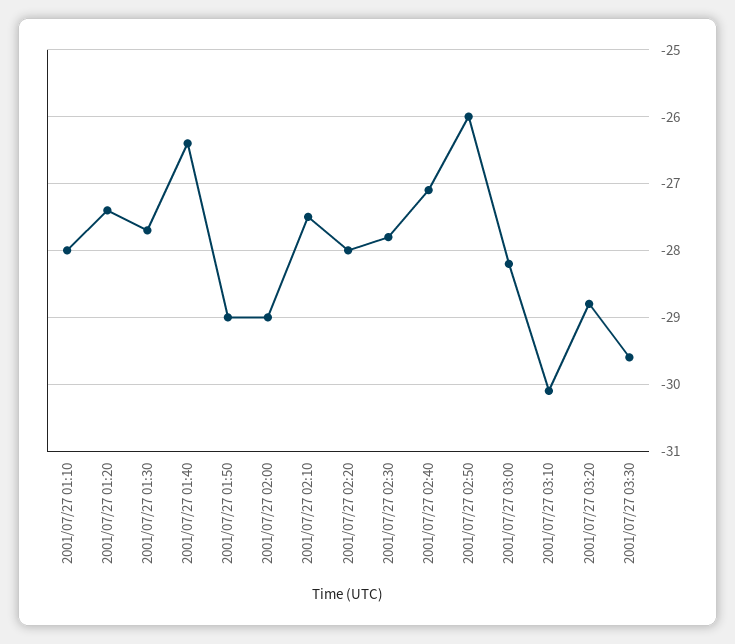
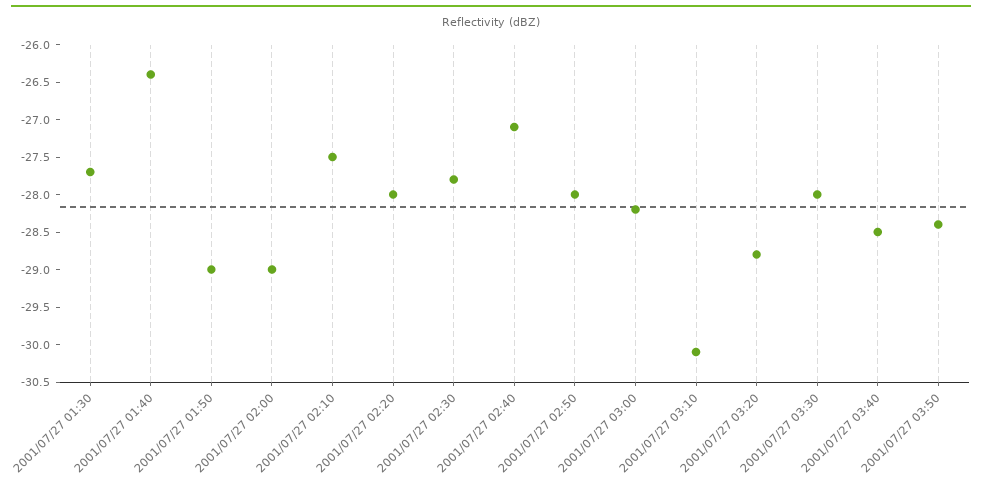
2001/07/27 01:10: -28 -> none
2001/07/27 01:20: -27.4 -> none
2001/07/27 02:50: -26 -> -28
2001/07/27 03:30: -29.6 -> -28
2001/07/27 03:40: none -> -28.5
2001/07/27 03:50: none -> -28.5

